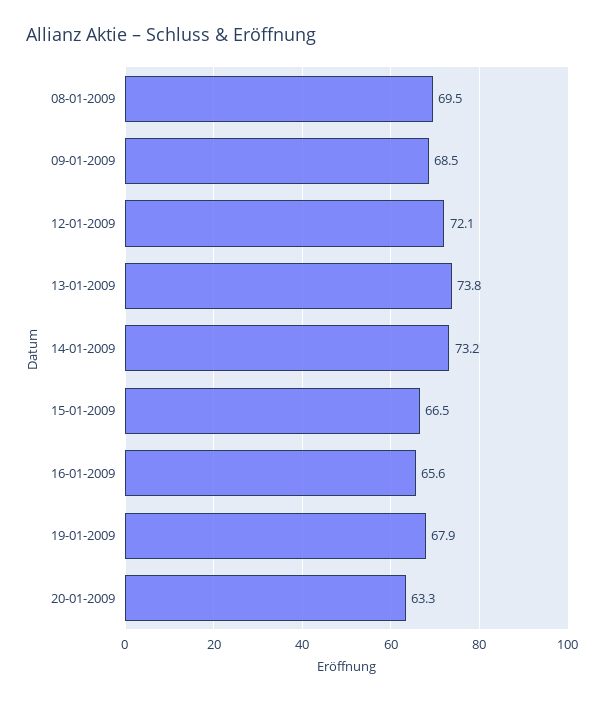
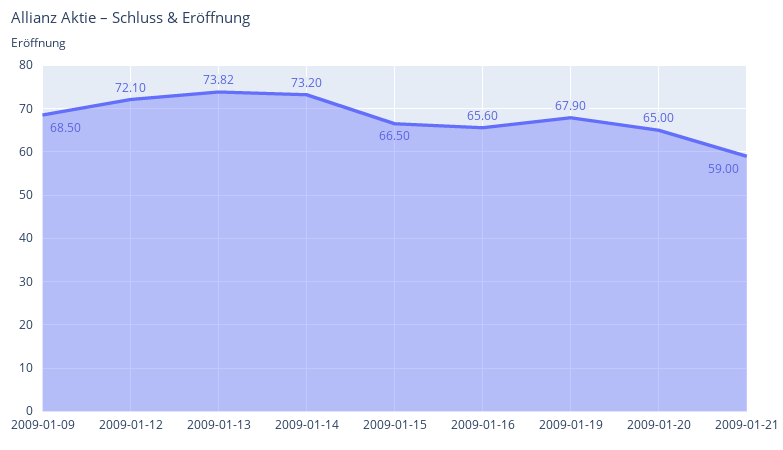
08-01-2009: 69.5 -> none
20-01-2009: 63.3 -> 65
2009-01-21: none -> 59

